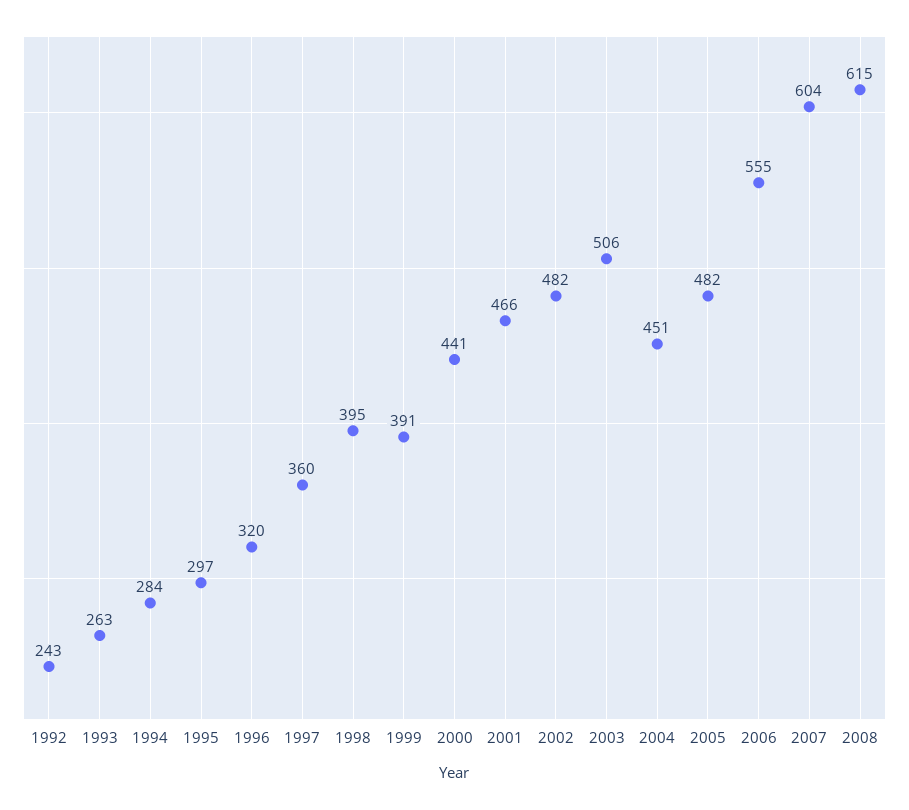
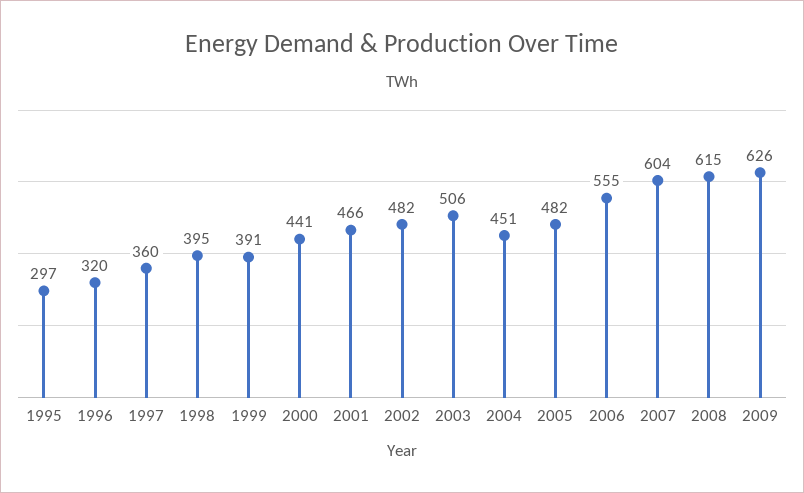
1992: 243 -> none
1993: 263 -> none
1994: 284 -> none
2009: none -> 626

